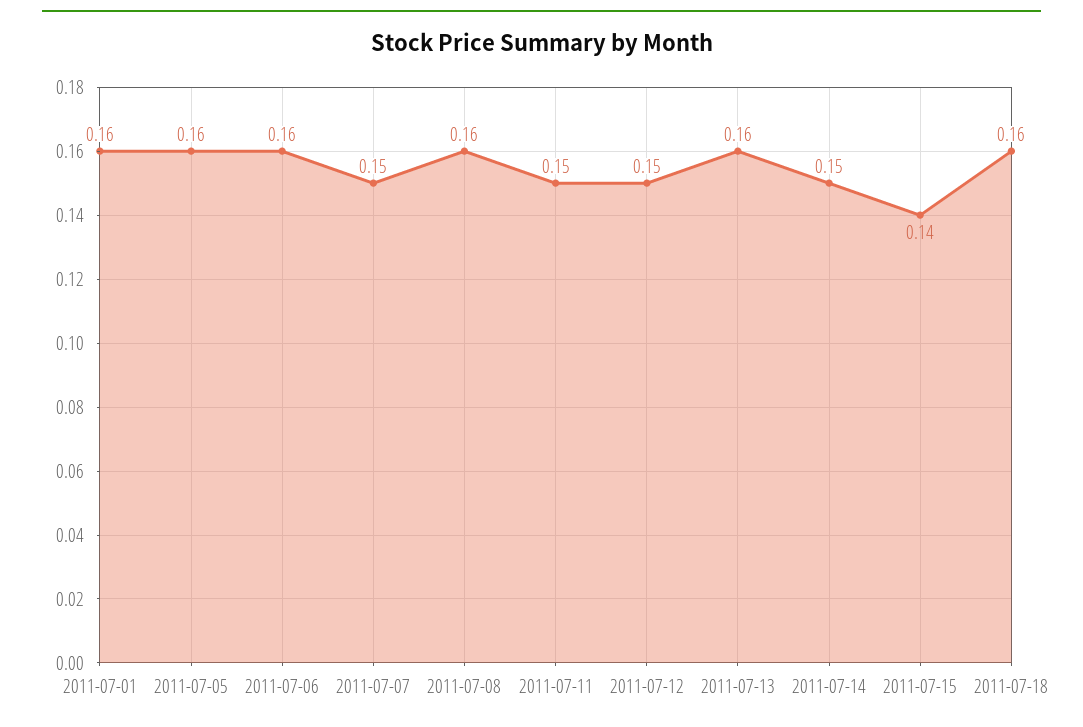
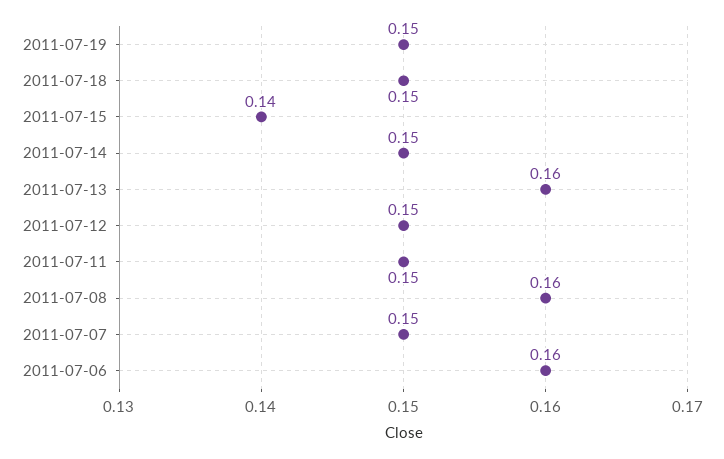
2011-07-01: 0.16 -> none
2011-07-05: 0.16 -> none
2011-07-18: 0.16 -> 0.15
2011-07-19: none -> 0.15

